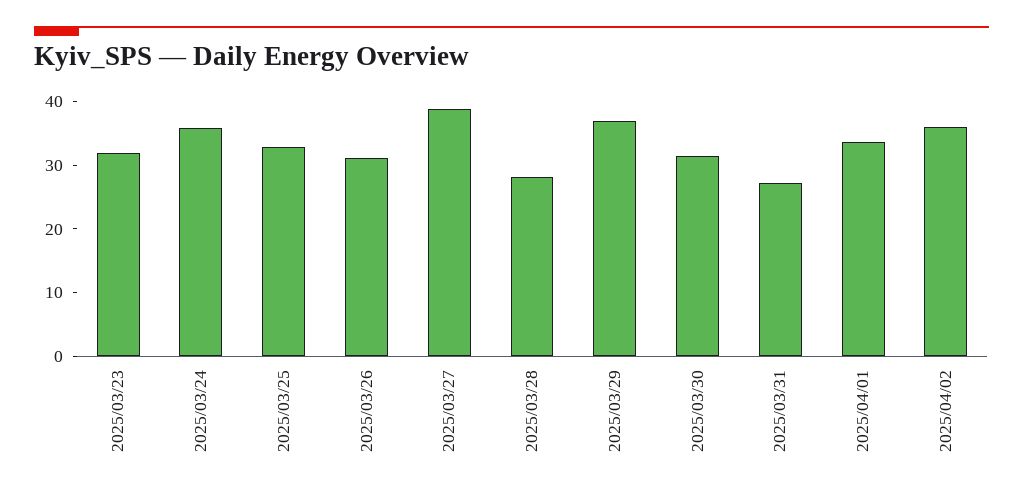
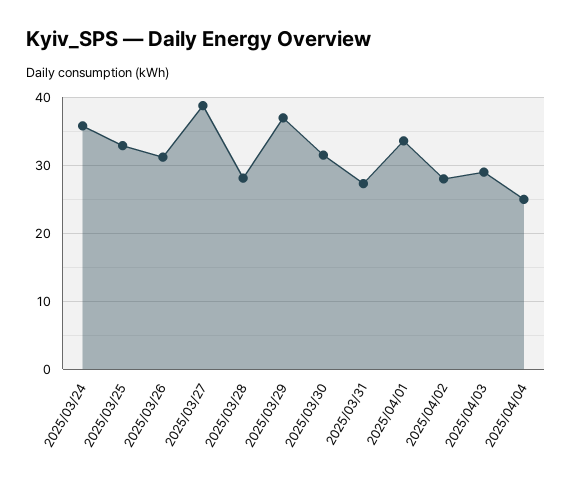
2025/03/23: 32 -> none
2025/04/02: 36 -> 28
2025/04/03: none -> 29
2025/04/04: none -> 25

